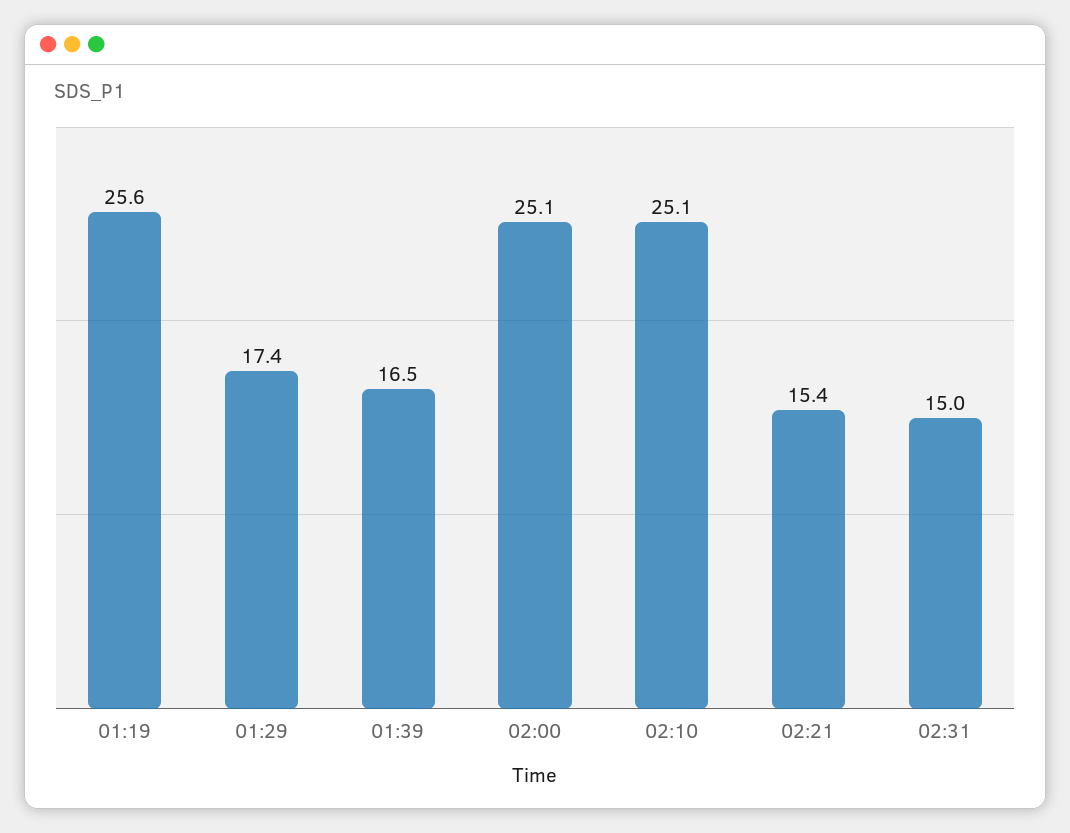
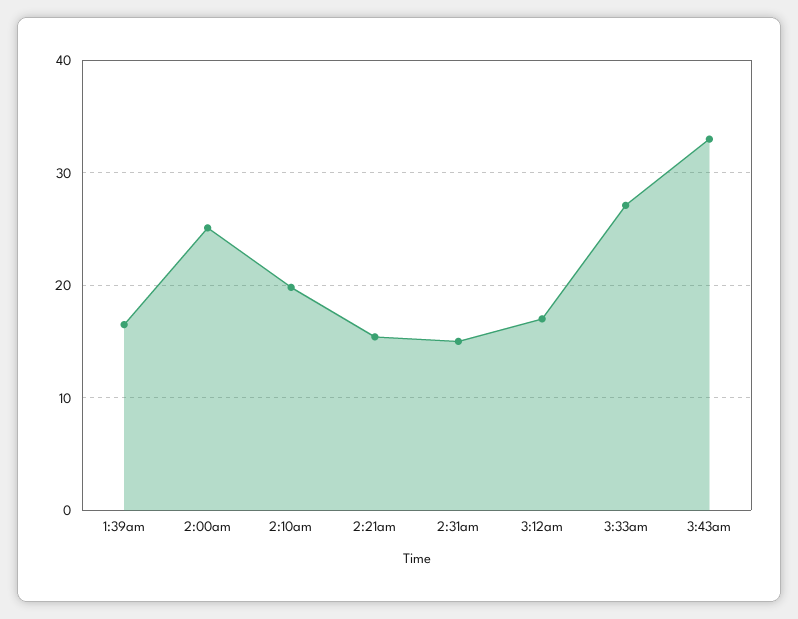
01:19: 25.6 -> none
01:29: 17.4 -> none
02:10: 25.1 -> 20
3:12am: none -> 17
3:33am: none -> 27
3:43am: none -> 33

